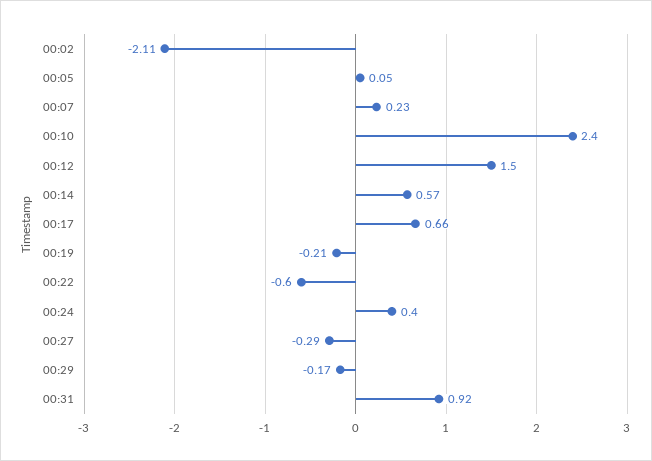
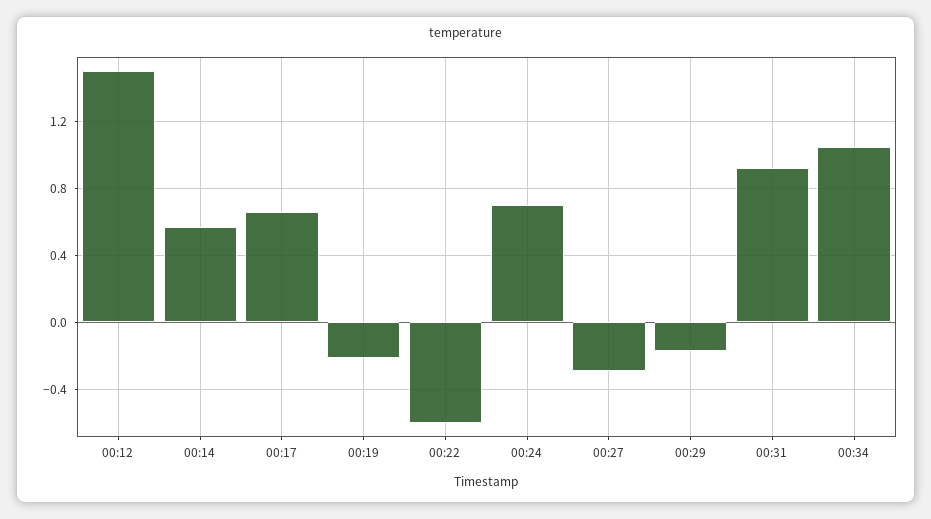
00:02: -2.11 -> none
00:05: 0.05 -> none
00:07: 0.23 -> none
00:10: 2.4 -> none
00:24: 0.4 -> 0.7
00:34: none -> 1.05

